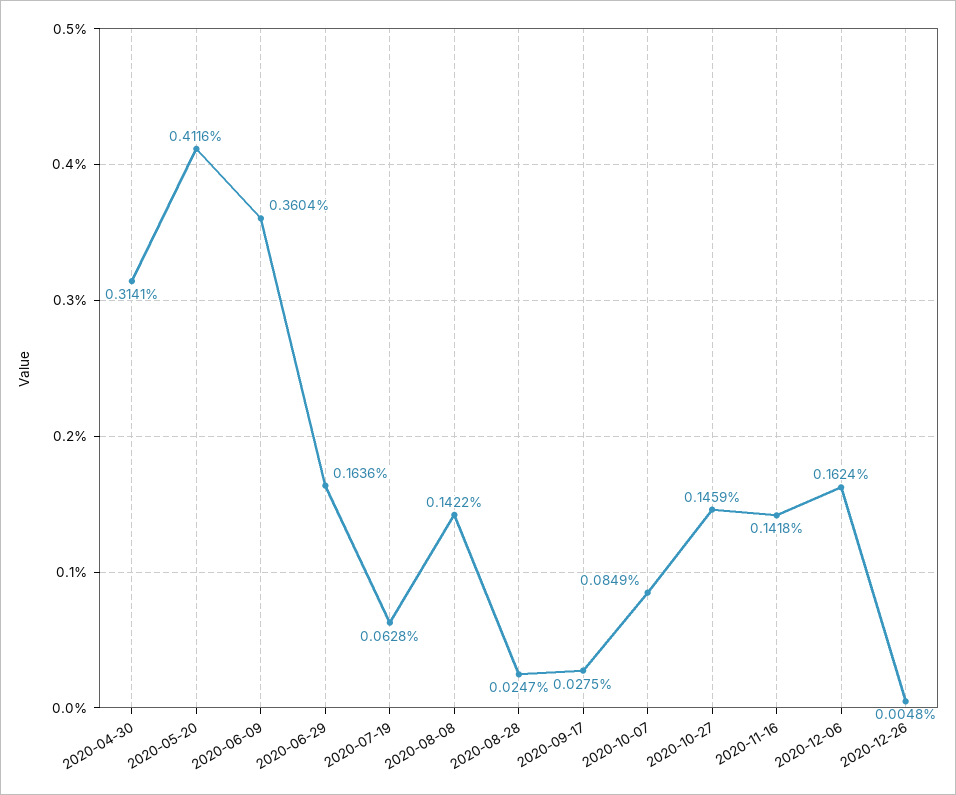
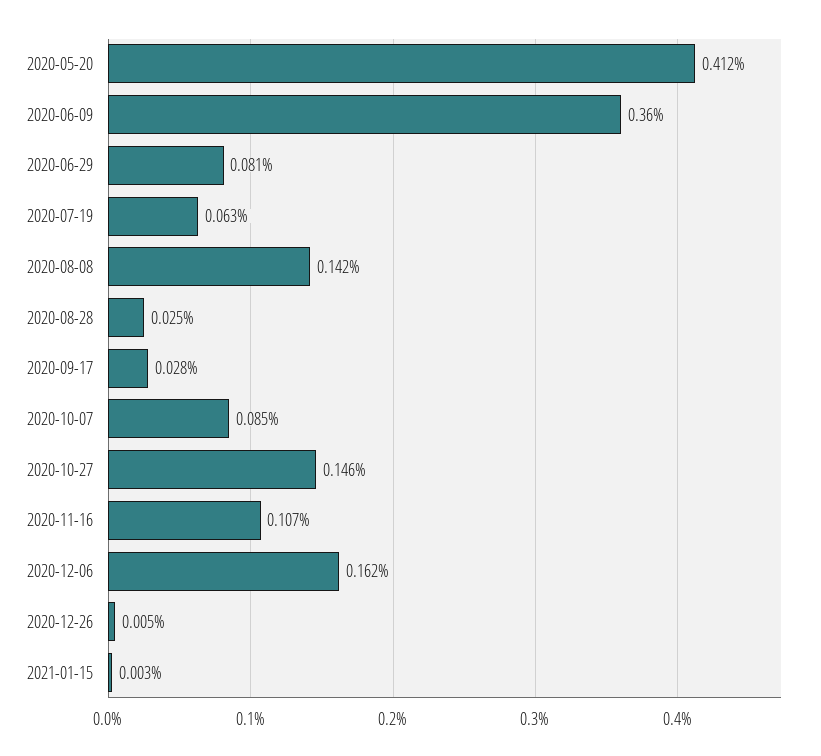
2020-04-30: 0.3141 -> none
2020-06-29: 0.1636 -> 0.081
2020-11-16: 0.1418 -> 0.107
2021-01-15: none -> 0.003

